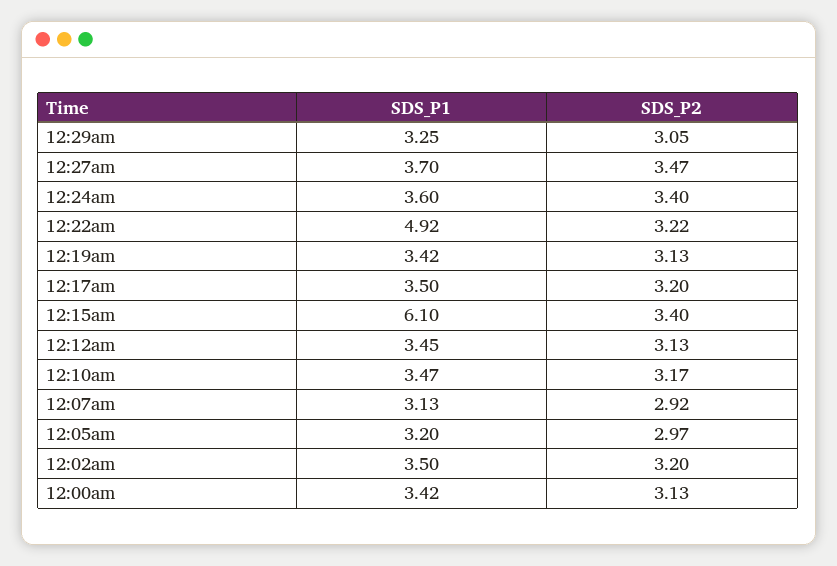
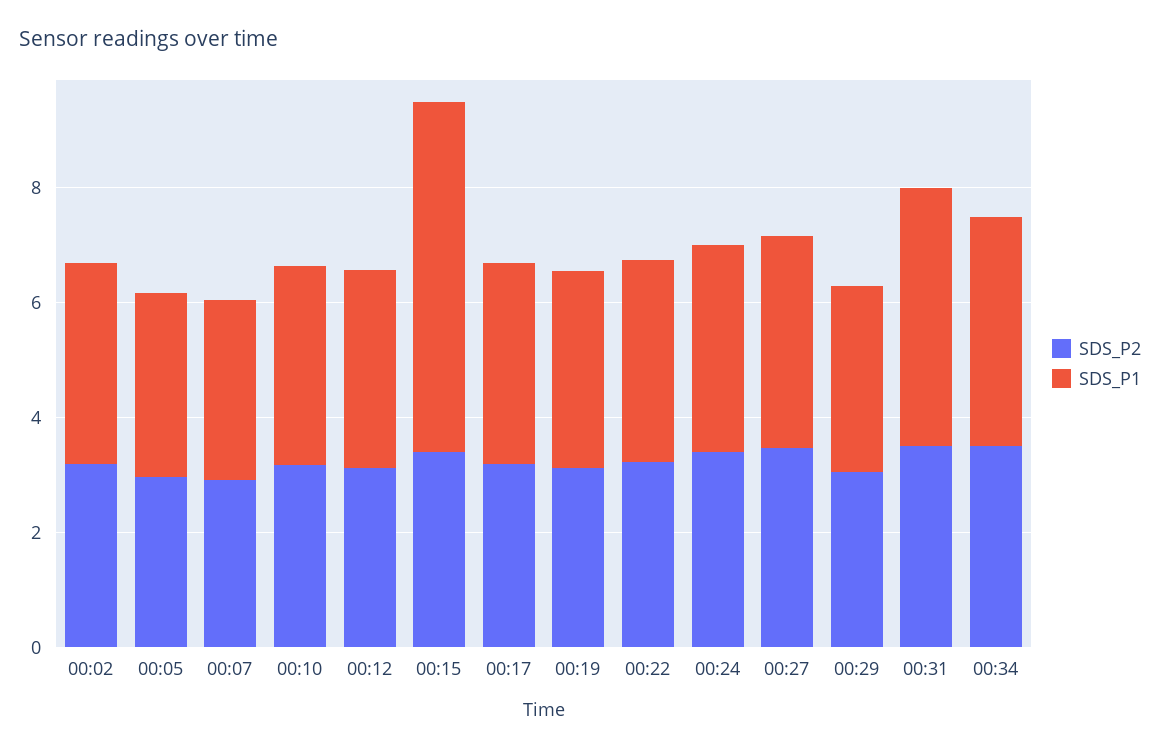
SDS_P1, 12:22am: 4.92 -> 3.5
SDS_P1, 12:00am: 3.42 -> none
SDS_P2, 12:00am: 3.13 -> none
SDS_P2, 00:31: none -> 3.5
SDS_P1, 00:31: none -> 4.5
SDS_P2, 00:34: none -> 3.5
SDS_P1, 00:34: none -> 4

